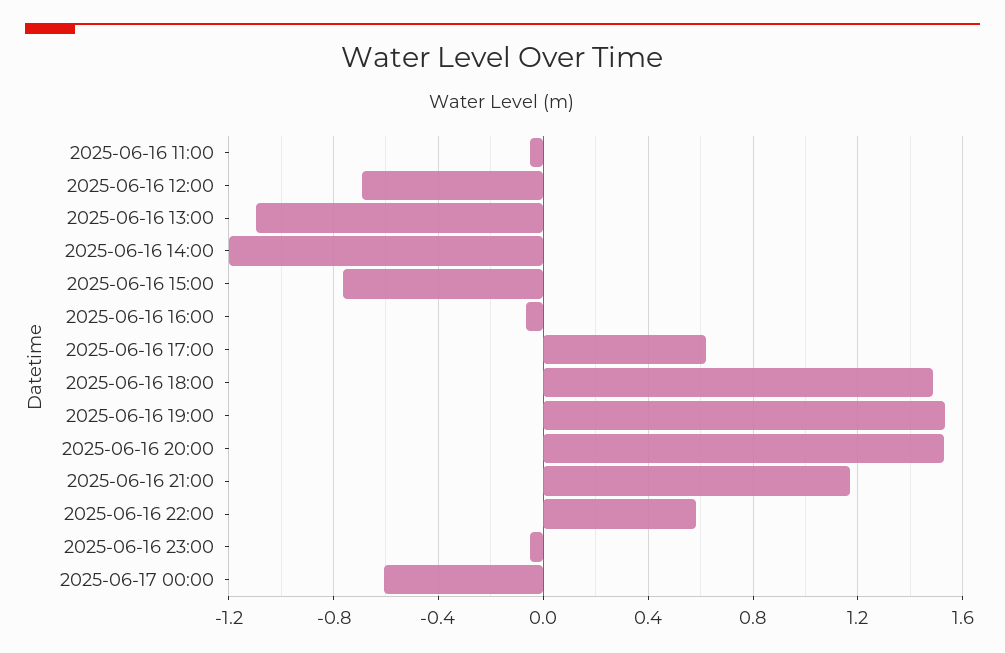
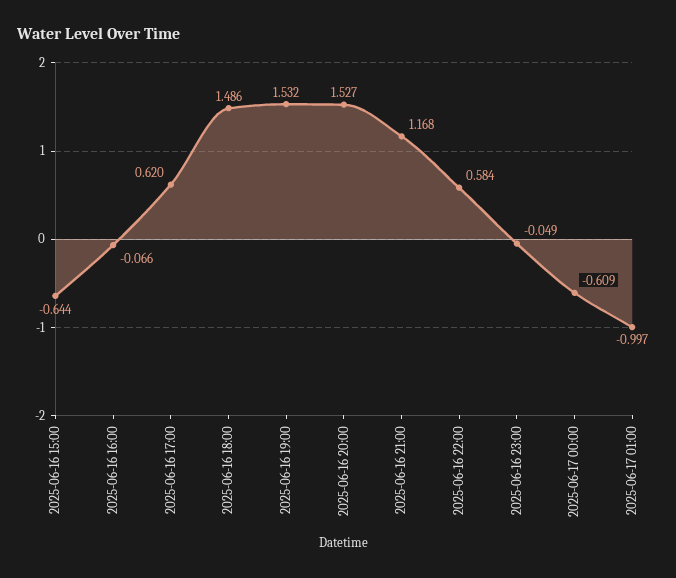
2025-06-16 11:00: -0.05 -> none
2025-06-16 12:00: -0.7 -> none
2025-06-16 13:00: -1.1 -> none
2025-06-16 14:00: -1.2 -> none
2025-06-16 15:00: -0.75 -> -0.644
2025-06-17 01:00: none -> -0.997

